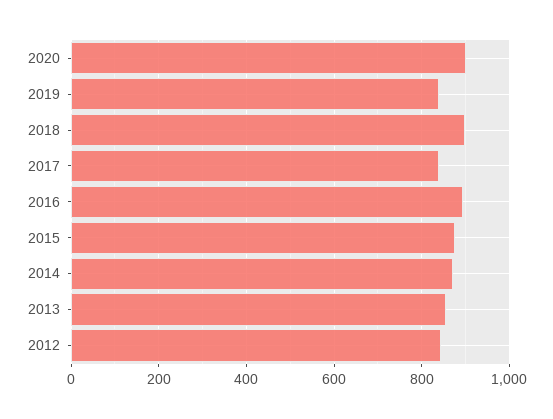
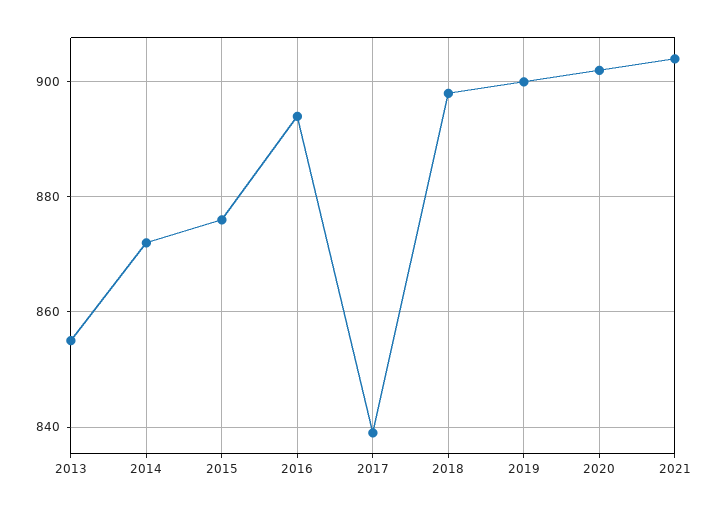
2019: 840 -> 900
2012: 840 -> none
2021: none -> 905

